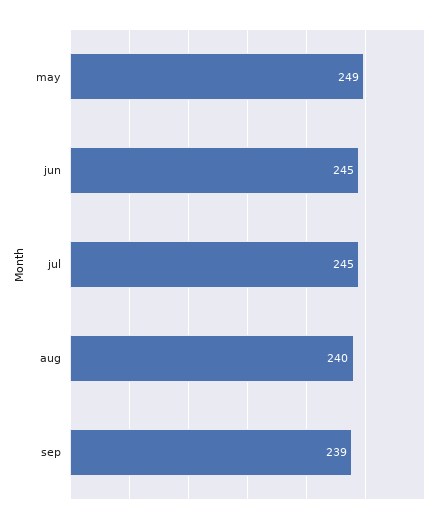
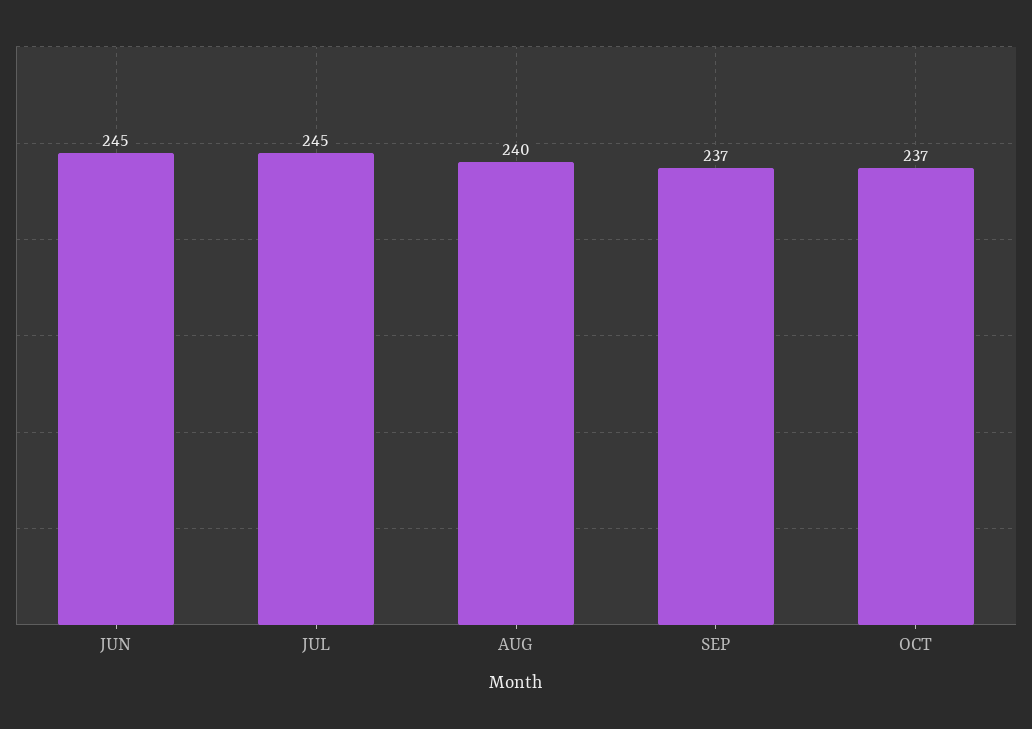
may: 249 -> none
sep: 239 -> 237
OCT: none -> 237

